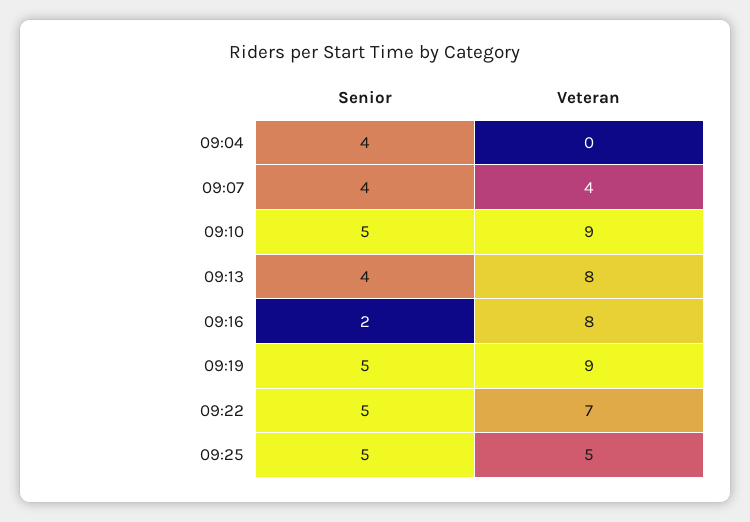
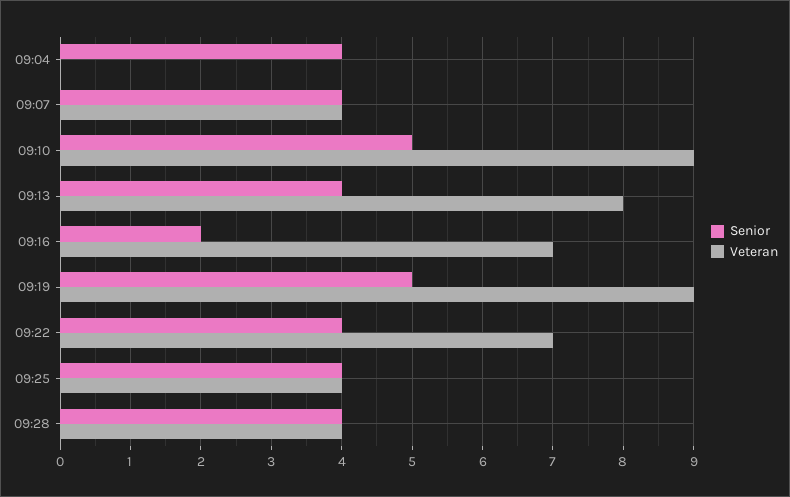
Veteran, 09:16: 8 -> 7
Senior, 09:22: 5 -> 4
Senior, 09:25: 5 -> 4
Veteran, 09:25: 5 -> 4
Senior, 09:28: none -> 4
Veteran, 09:28: none -> 4

